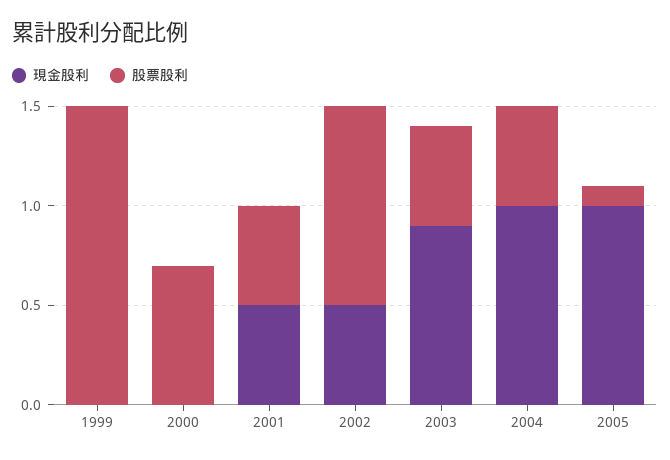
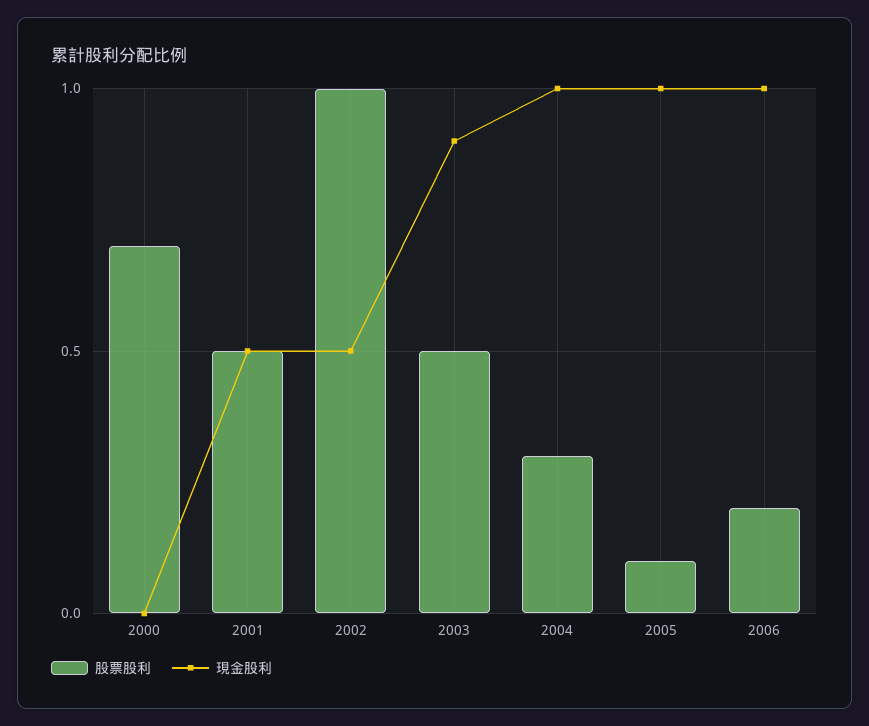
現金股利, 1999: 0 -> none
股票股利, 1999: 1.5 -> none
股票股利, 2004: 0.5 -> 0.3
股票股利, 2006: none -> 0.2
現金股利, 2006: none -> 1

